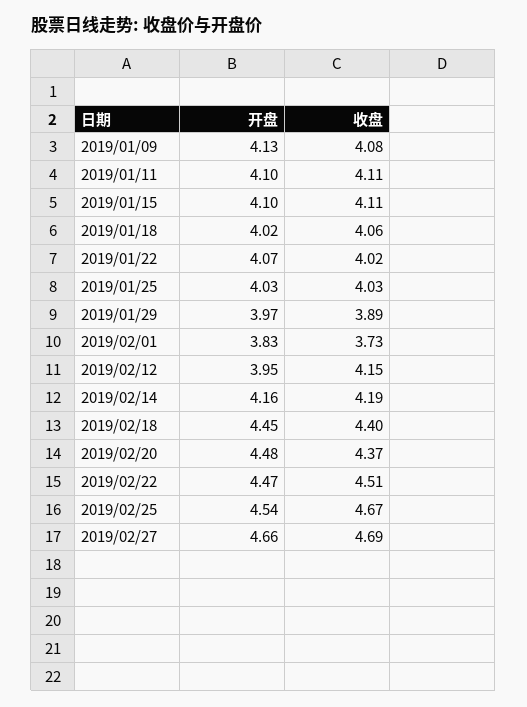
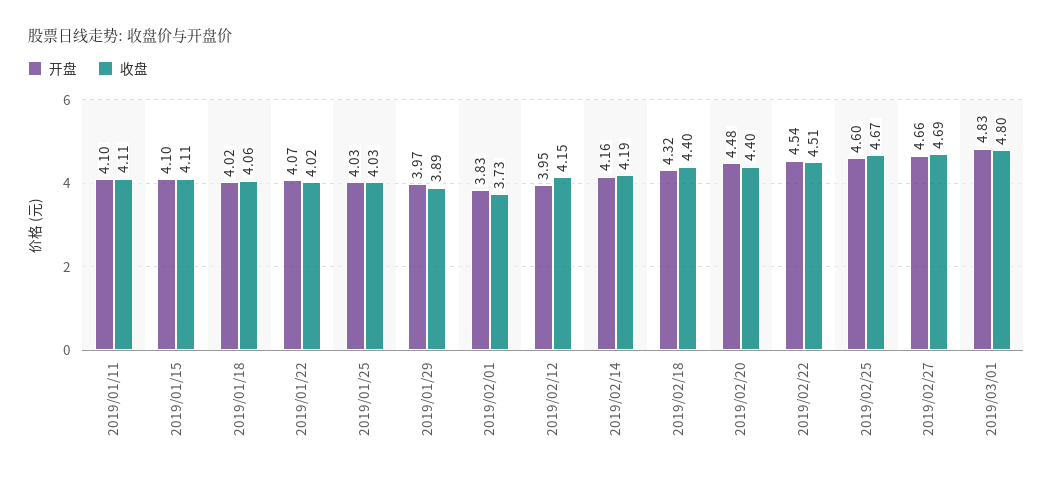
开盘, 2019/01/09: 4.13 -> none
收盘, 2019/01/09: 4.08 -> none
开盘, 2019/02/18: 4.45 -> 4.32
收盘, 2019/02/20: 4.37 -> 4.4
开盘, 2019/02/22: 4.47 -> 4.54
开盘, 2019/02/25: 4.54 -> 4.6
开盘, 2019/03/01: none -> 4.83
收盘, 2019/03/01: none -> 4.8

